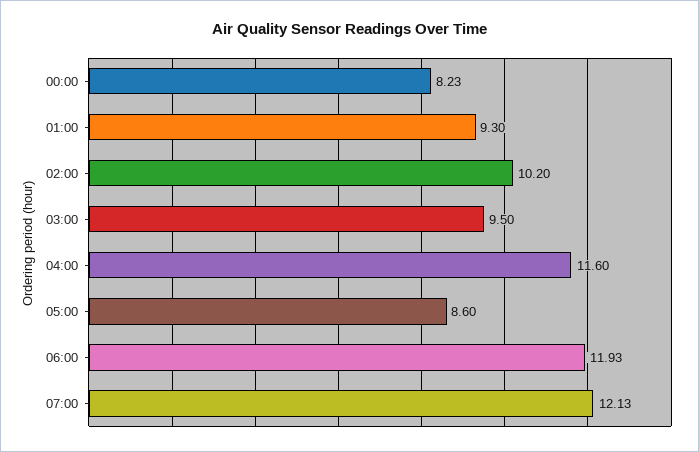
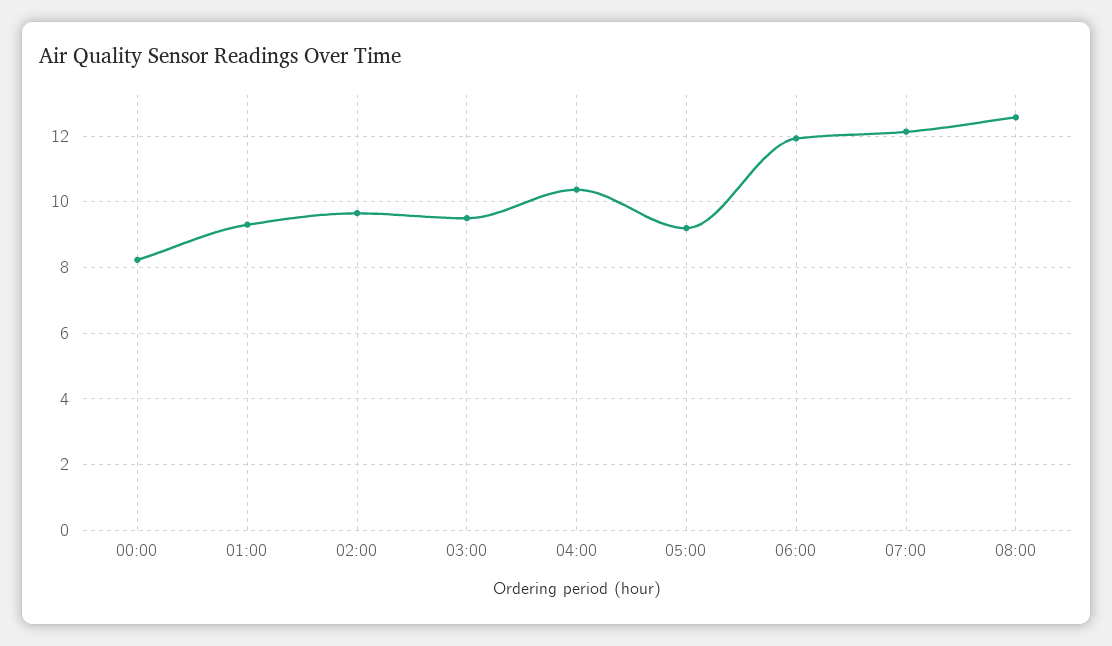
02:00: 10.2 -> 9.6
04:00: 11.6 -> 10.4
05:00: 8.6 -> 9.2
08:00: none -> 12.6

